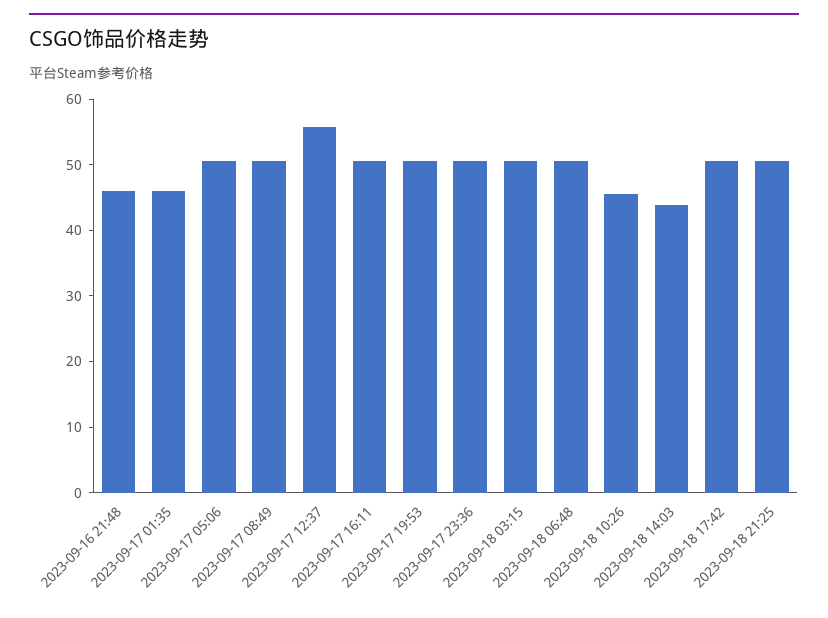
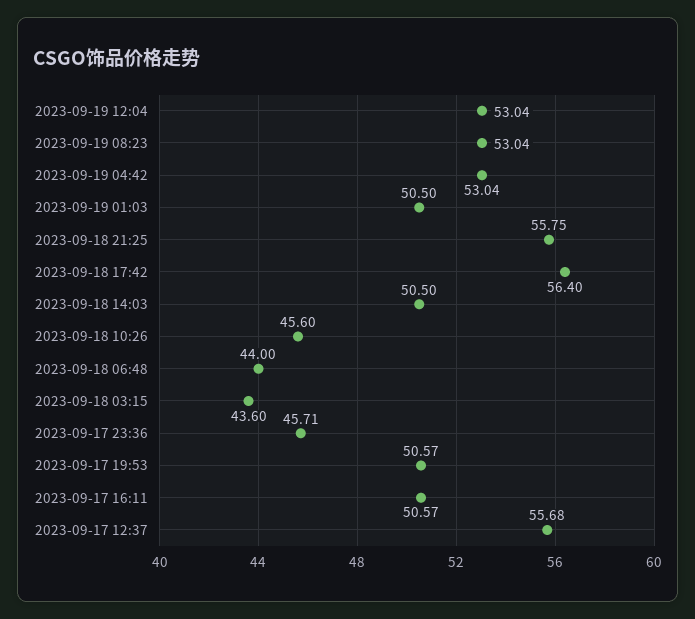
2023-09-16 21:48: 46 -> none
2023-09-17 01:35: 46 -> none
2023-09-17 05:06: 50 -> none
2023-09-17 08:49: 50 -> none
2023-09-17 23:36: 50 -> 45.71
2023-09-18 03:15: 50 -> 43.6
2023-09-18 06:48: 50 -> 44
2023-09-18 14:03: 44 -> 50.5
2023-09-18 17:42: 50 -> 56.4
2023-09-18 21:25: 50 -> 55.75
2023-09-19 12:04: none -> 53.04
2023-09-19 08:23: none -> 53.04
2023-09-19 04:42: none -> 53.04
2023-09-19 01:03: none -> 50.5

